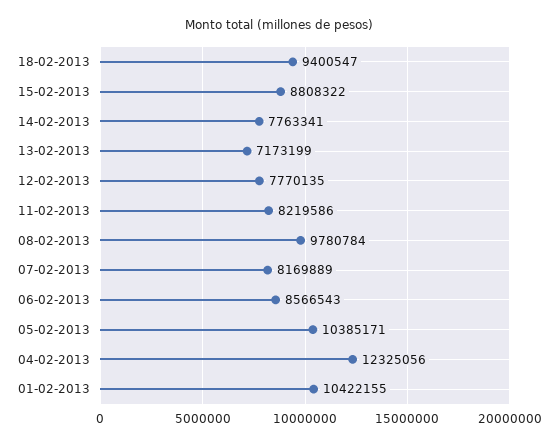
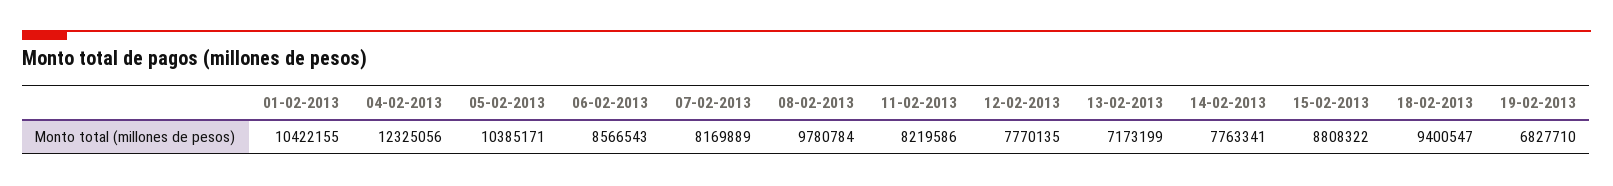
19-02-2013: none -> 6827710

